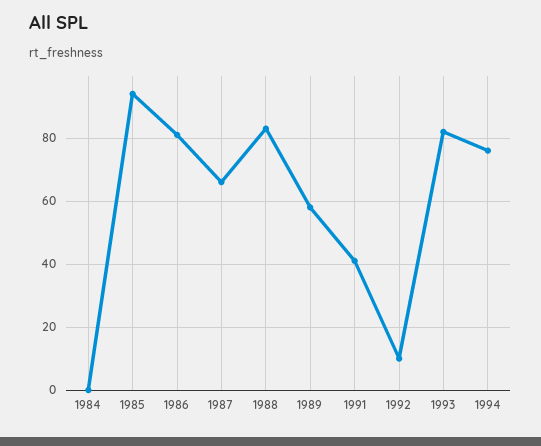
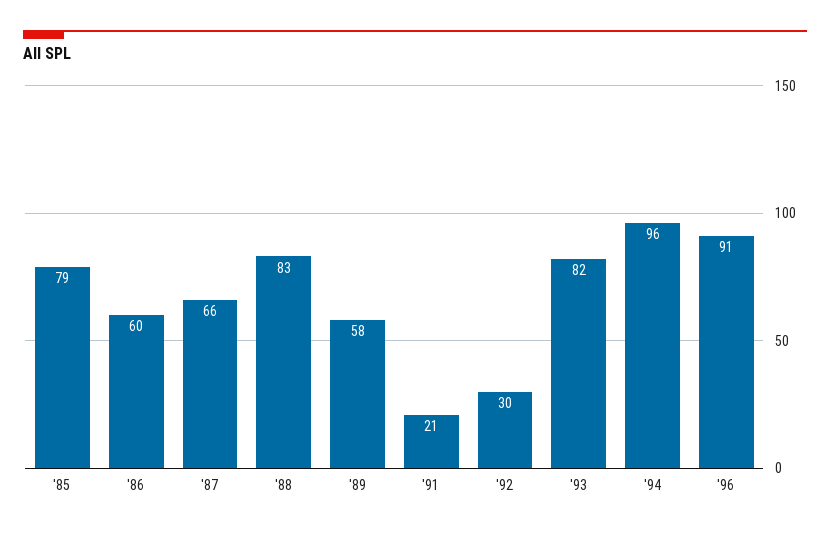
1984: 0 -> none
1985: 95 -> 79
1986: 80 -> 60
1991: 40 -> 21
1992: 10 -> 30
1994: 75 -> 96
'96: none -> 91

